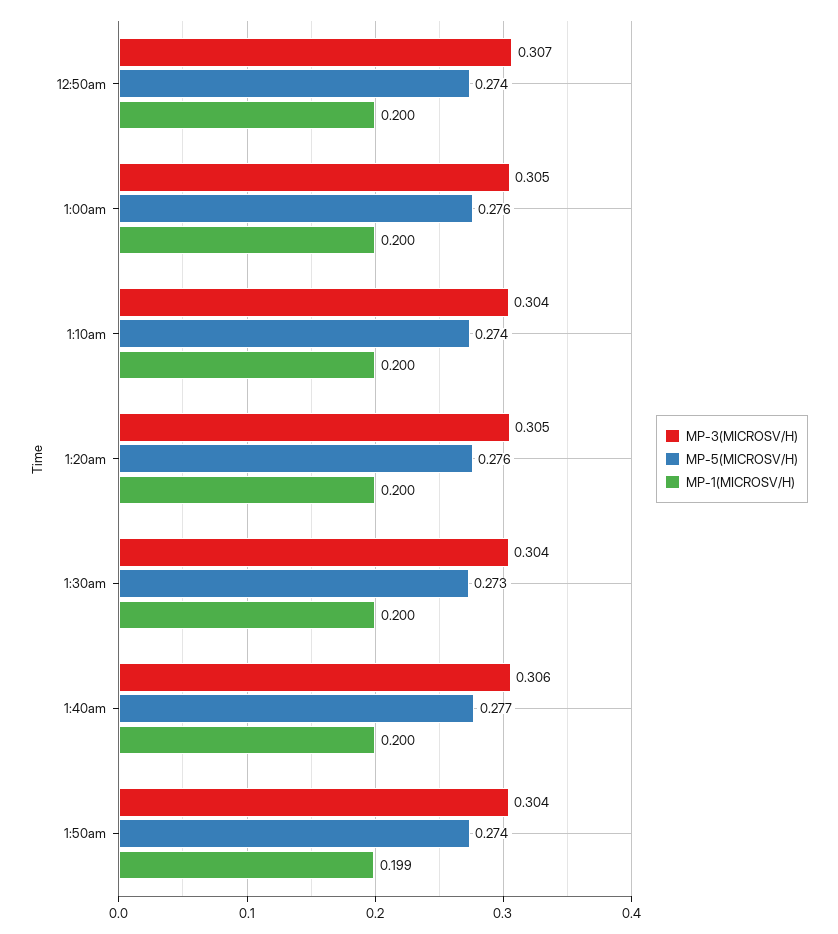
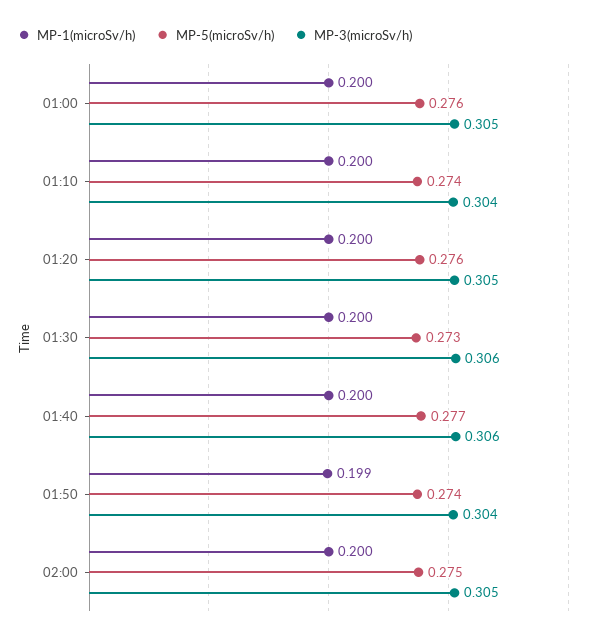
MP-3(MICROSV/H), 12:50am: 0.307 -> none
MP-5(MICROSV/H), 12:50am: 0.274 -> none
MP-1(MICROSV/H), 12:50am: 0.2 -> none
MP-3(MICROSV/H), 1:30am: 0.304 -> 0.306
MP-1(MICROSV/H), 02:00: none -> 0.2
MP-5(MICROSV/H), 02:00: none -> 0.275
MP-3(MICROSV/H), 02:00: none -> 0.305

